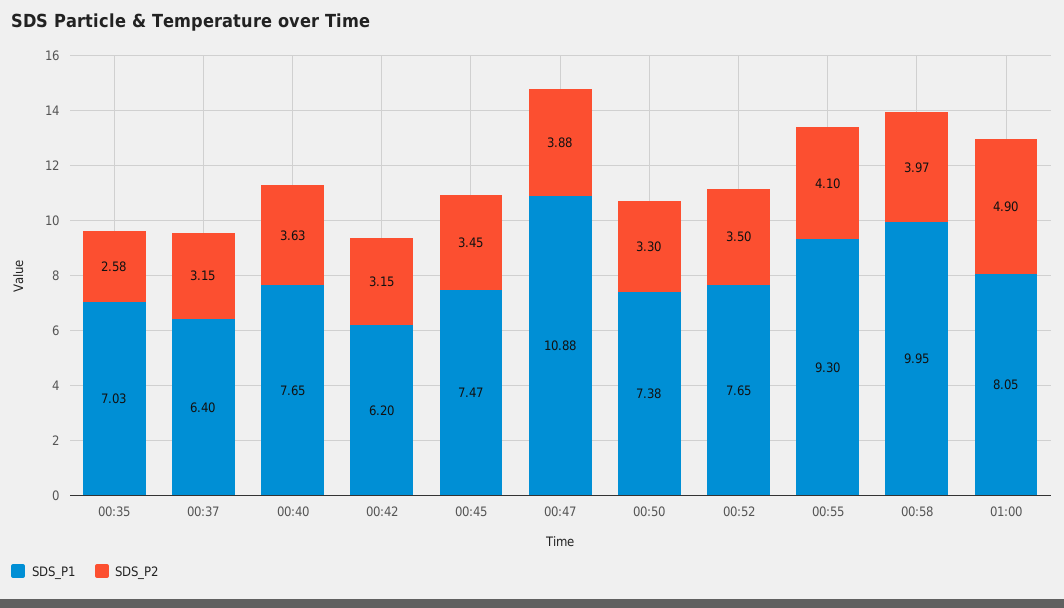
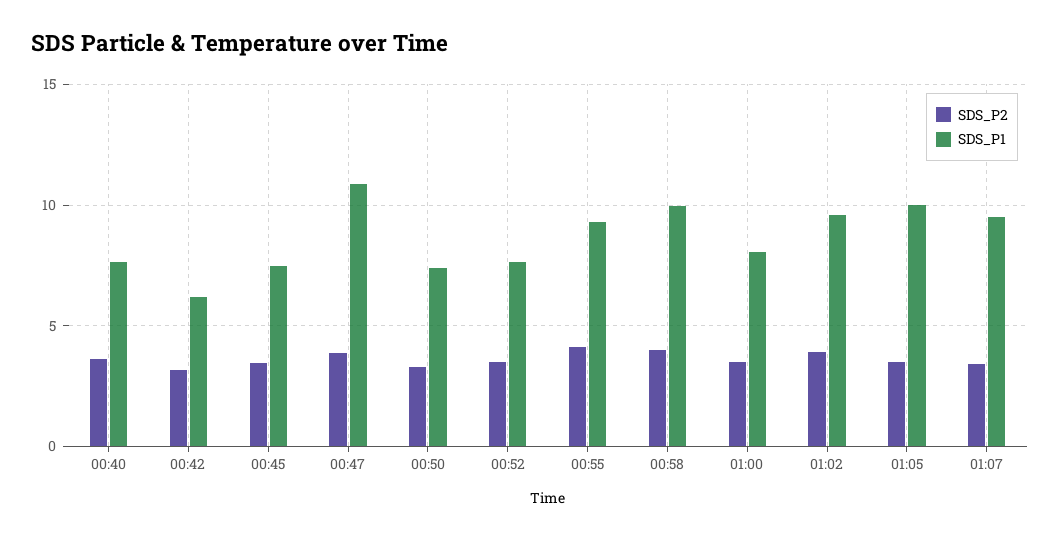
SDS_P1, 00:35: 7.03 -> none
SDS_P2, 00:35: 2.58 -> none
SDS_P1, 00:37: 6.4 -> none
SDS_P2, 00:37: 3.15 -> none
SDS_P2, 01:00: 4.9 -> 3.5
SDS_P2, 01:02: none -> 4
SDS_P1, 01:02: none -> 9.5
SDS_P2, 01:05: none -> 3.5
SDS_P1, 01:05: none -> 10
SDS_P2, 01:07: none -> 3.5
SDS_P1, 01:07: none -> 9.5

